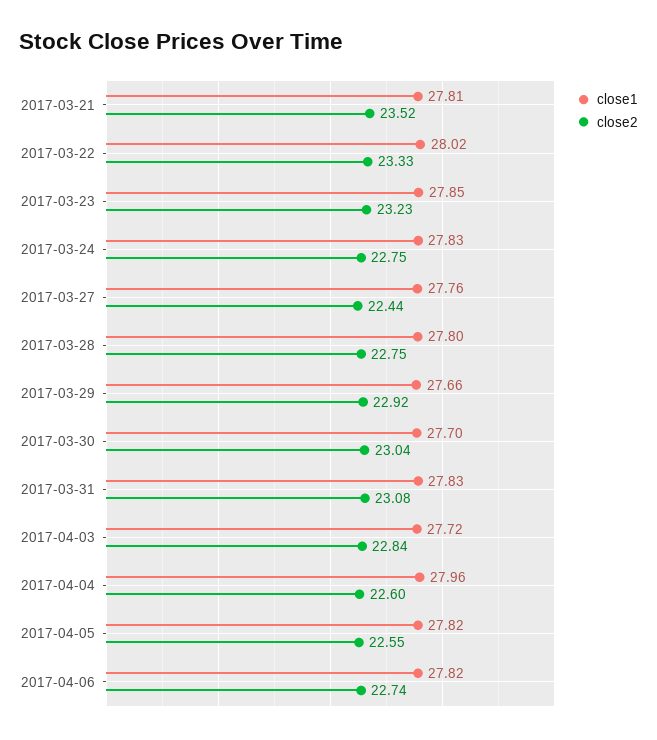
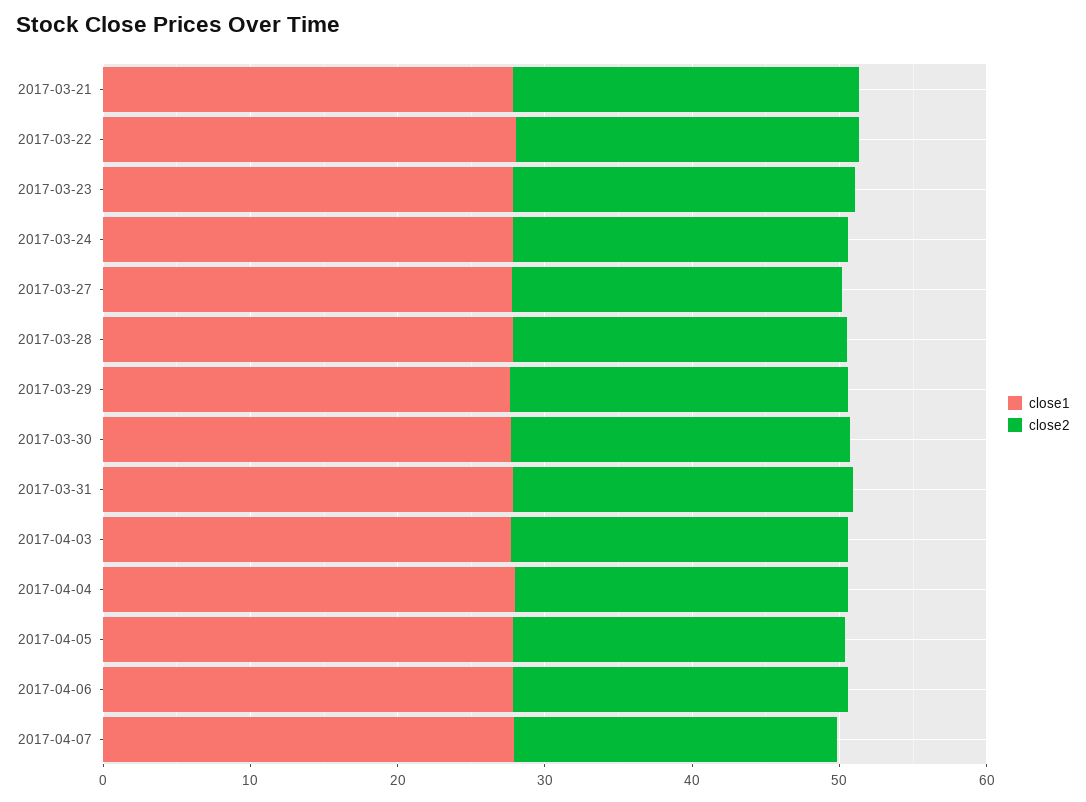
close1, 2017-04-07: none -> 28
close2, 2017-04-07: none -> 22

